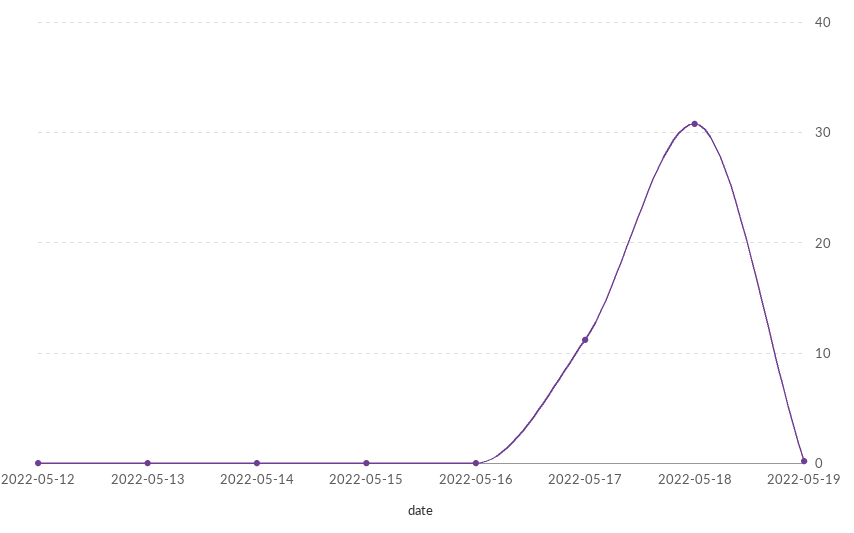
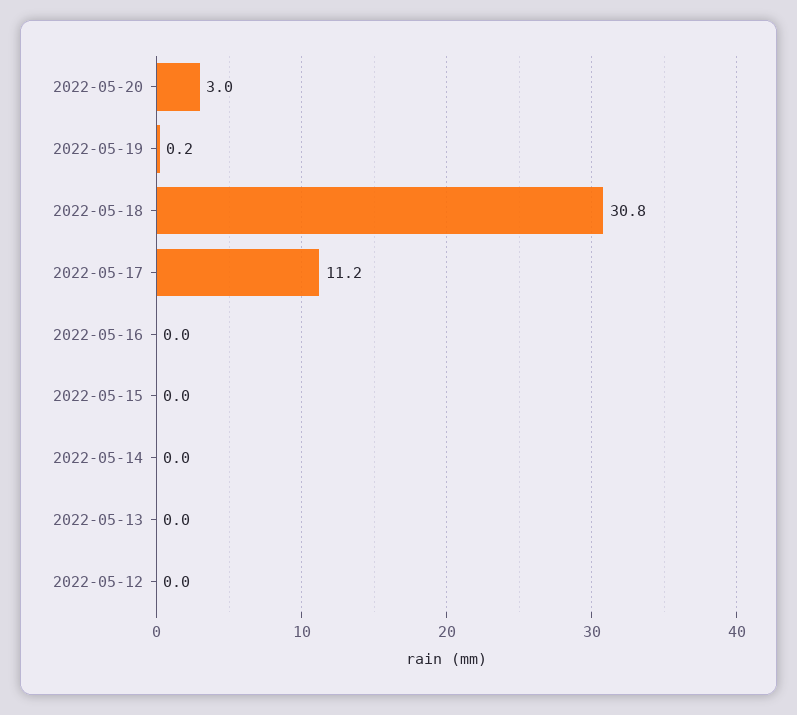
2022-05-20: none -> 3

